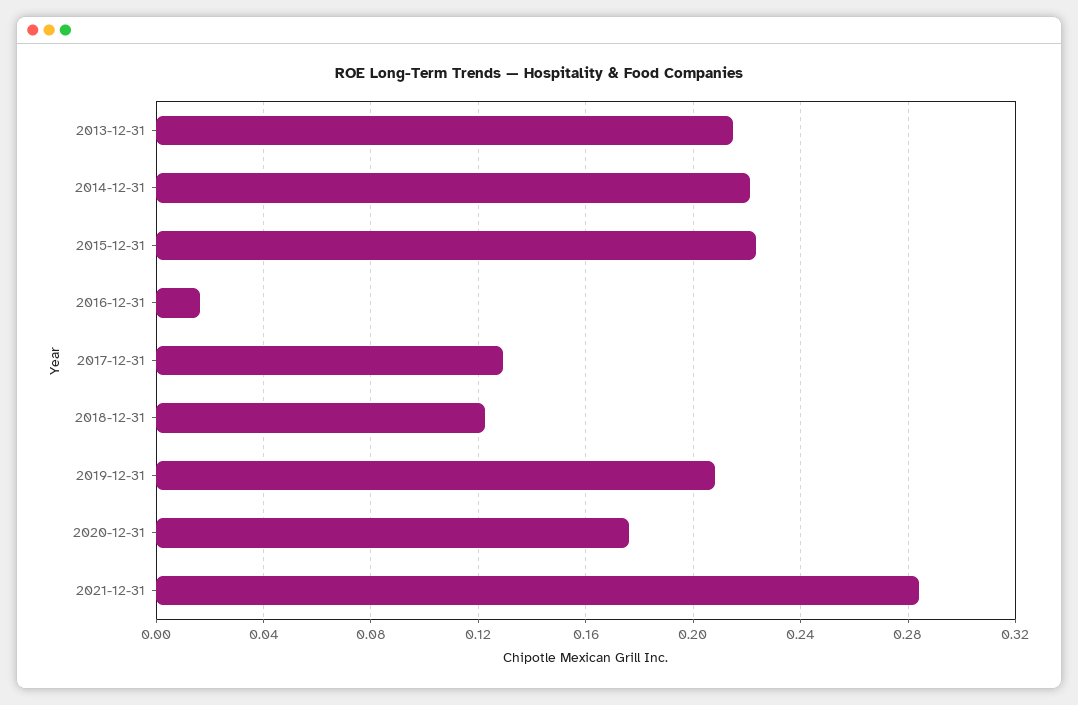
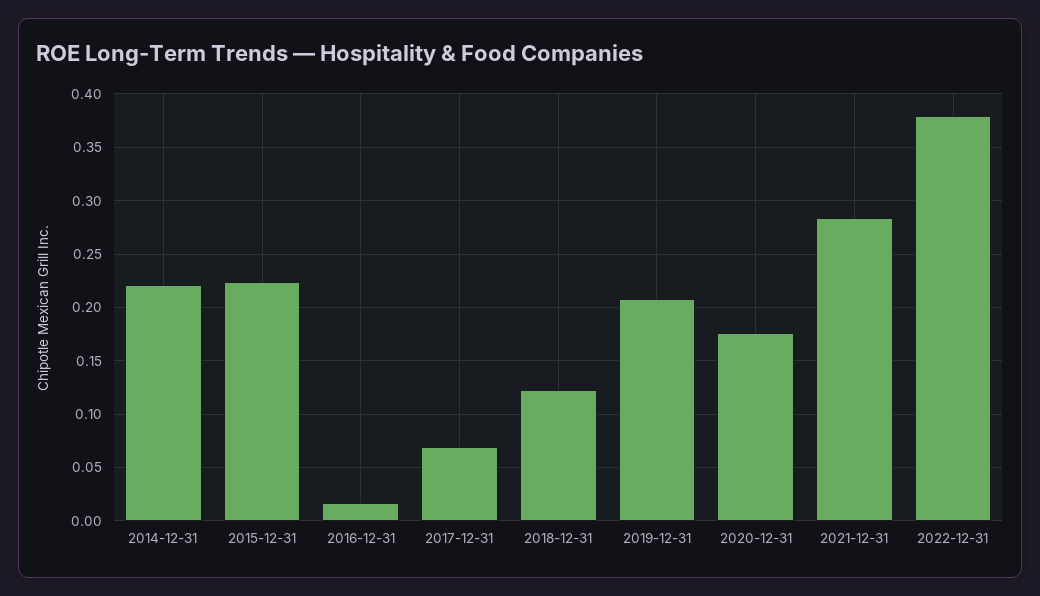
2013-12-31: 0.215 -> none
2017-12-31: 0.13 -> 0.07
2022-12-31: none -> 0.38

